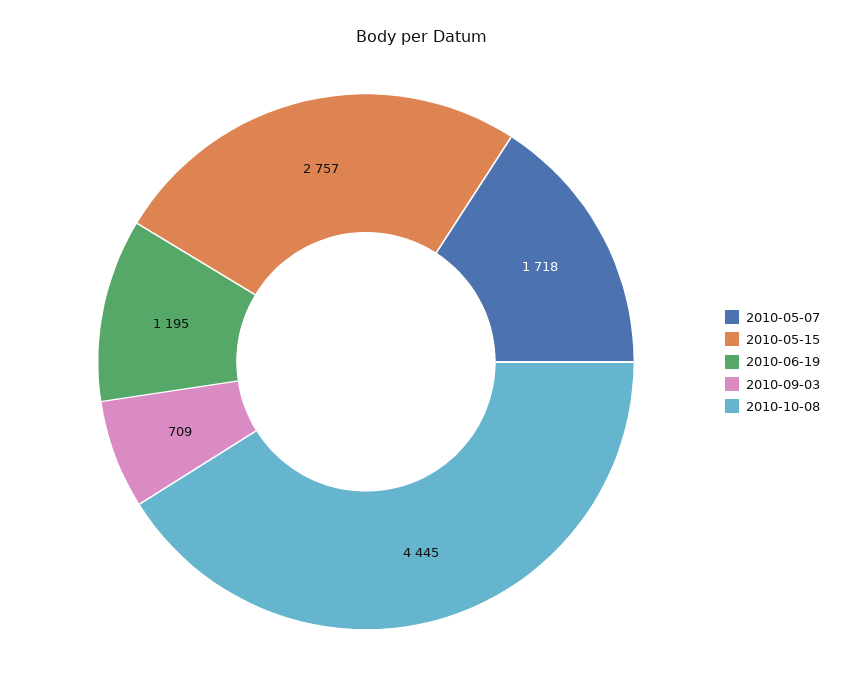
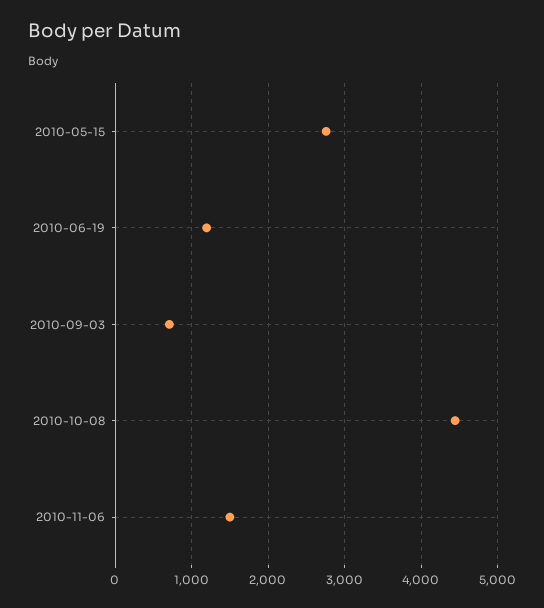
2010-05-07: 1718 -> none
2010-11-06: none -> 1500

